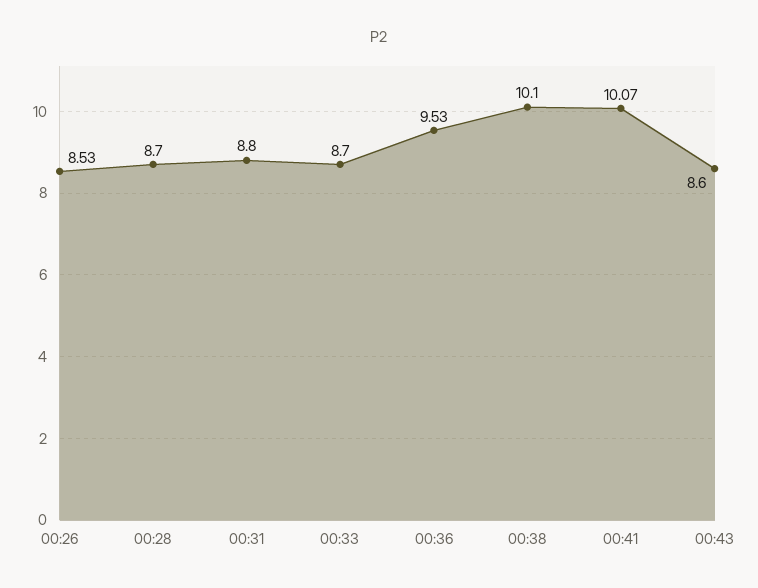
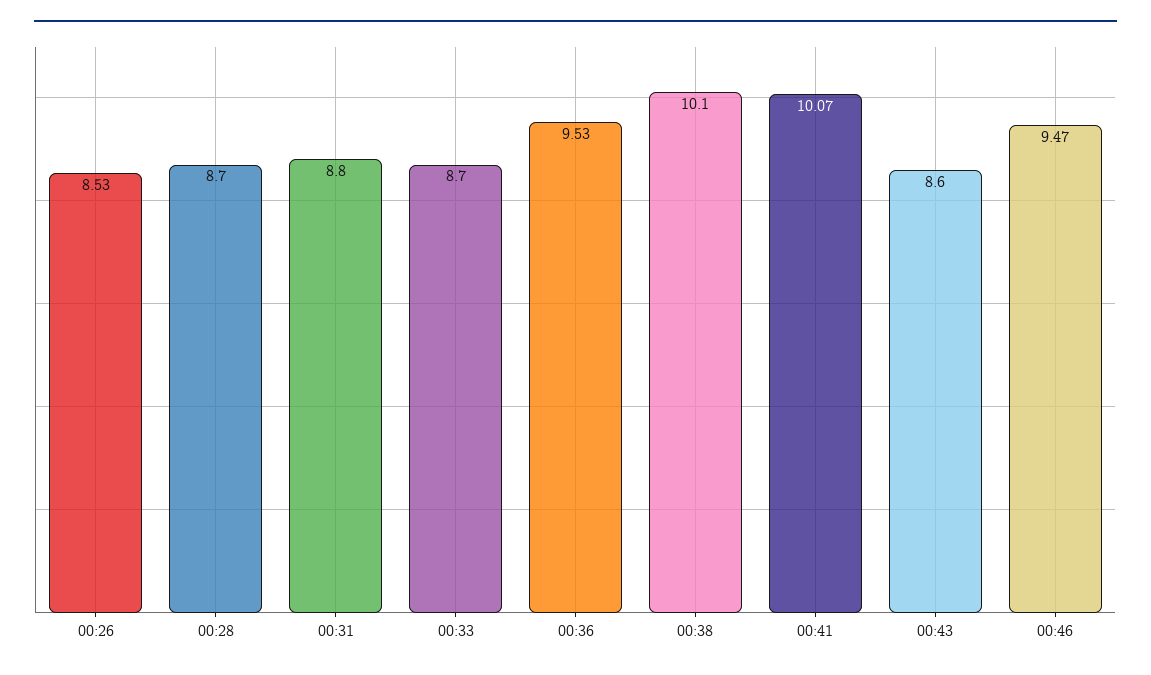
00:46: none -> 9.47

